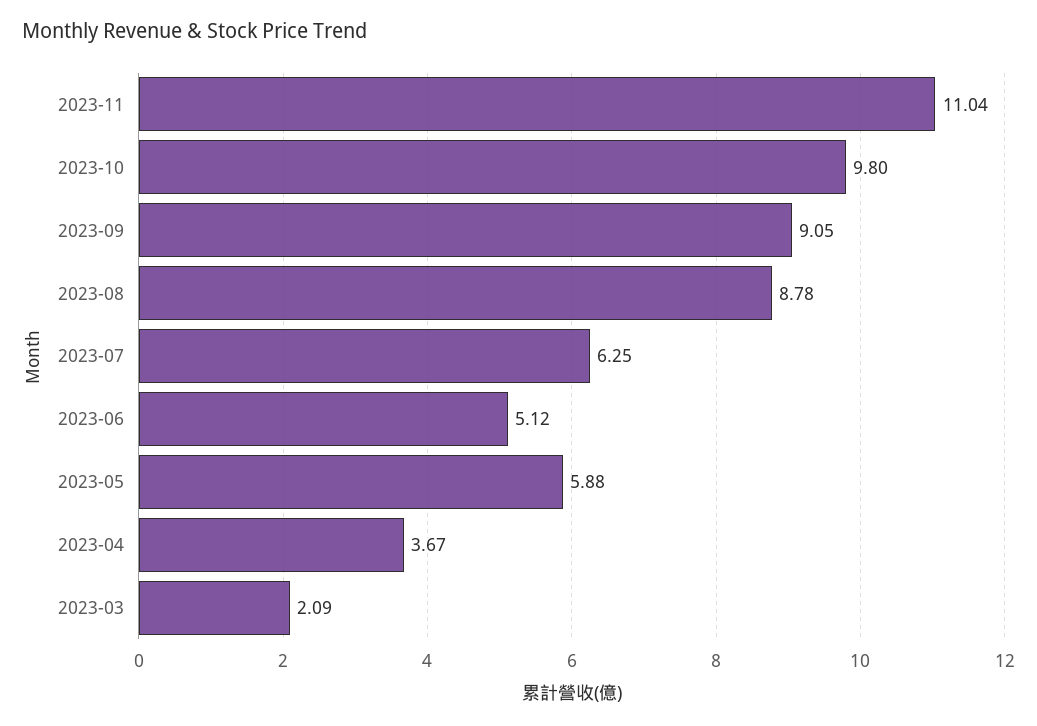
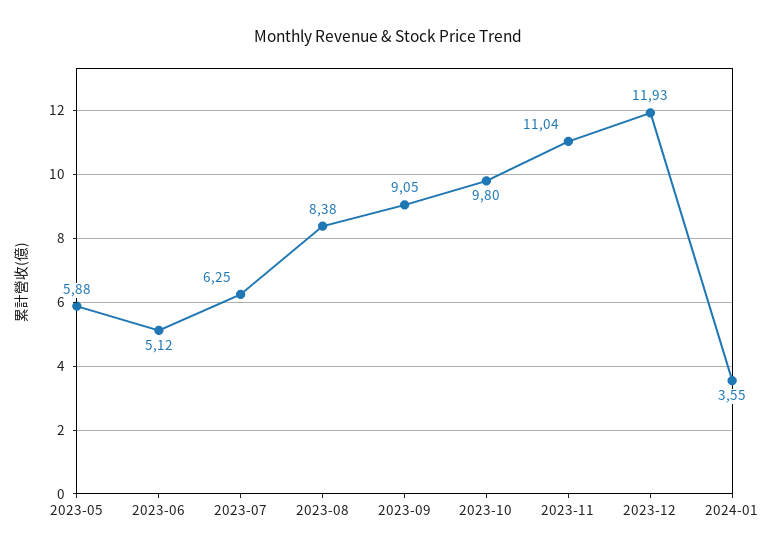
2023-08: 8.78 -> 8.38
2023-04: 3.67 -> none
2023-03: 2.09 -> none
2023-12: none -> 11.93
2024-01: none -> 3.55

